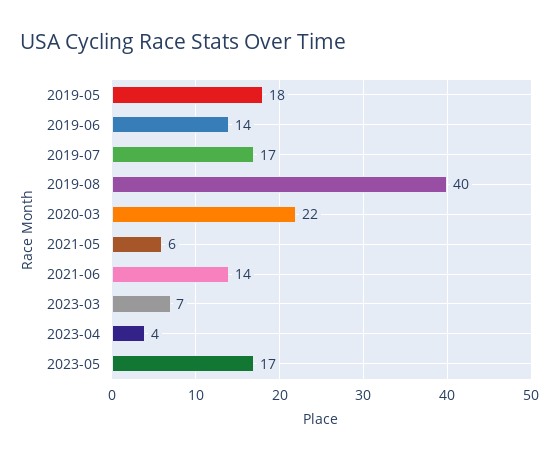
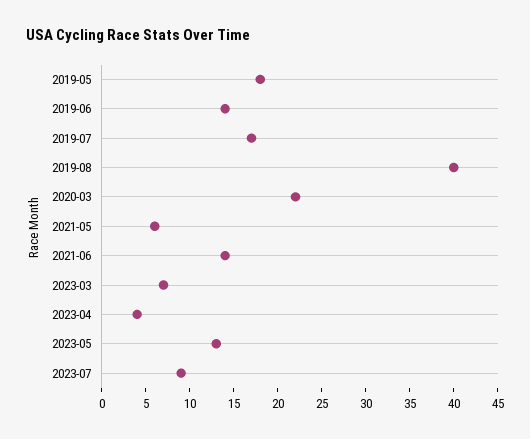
2023-05: 17 -> 13
2023-07: none -> 9

